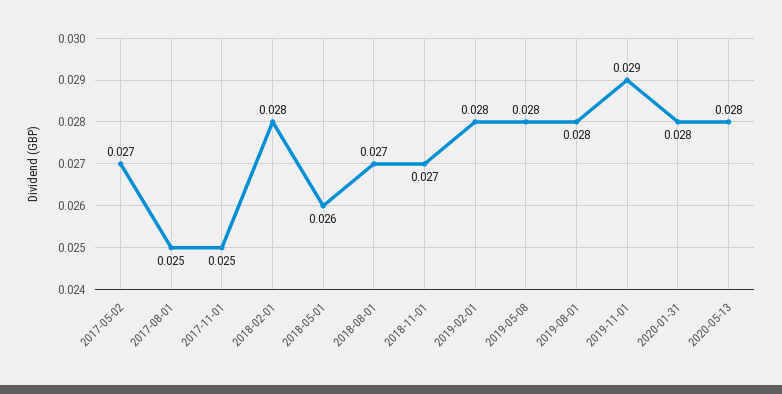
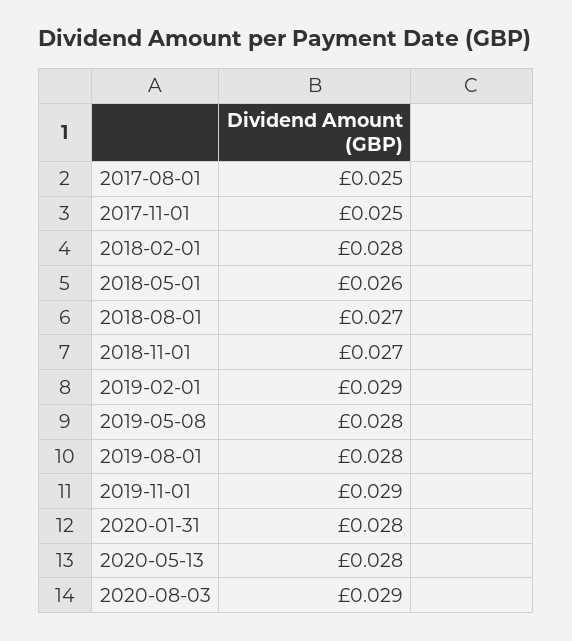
2017-05-02: 0.027 -> none
2019-02-01: 0.028 -> 0.029
2020-08-03: none -> 0.029

